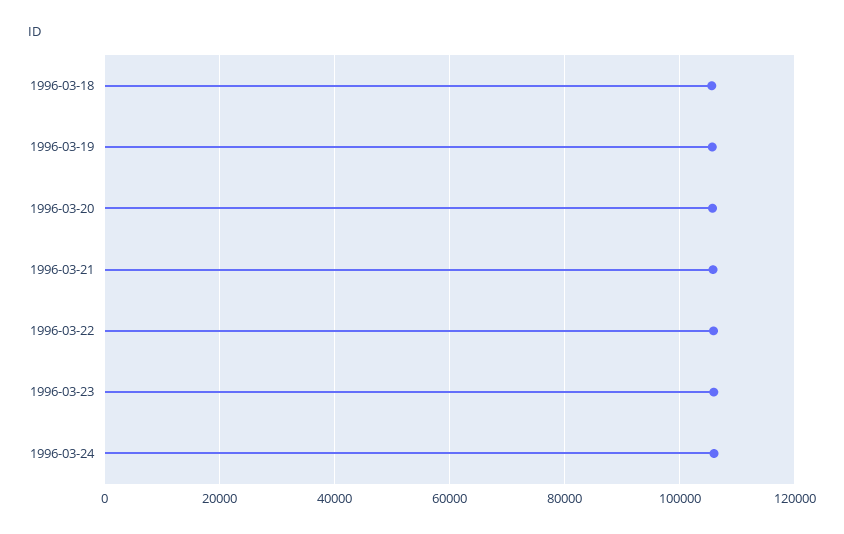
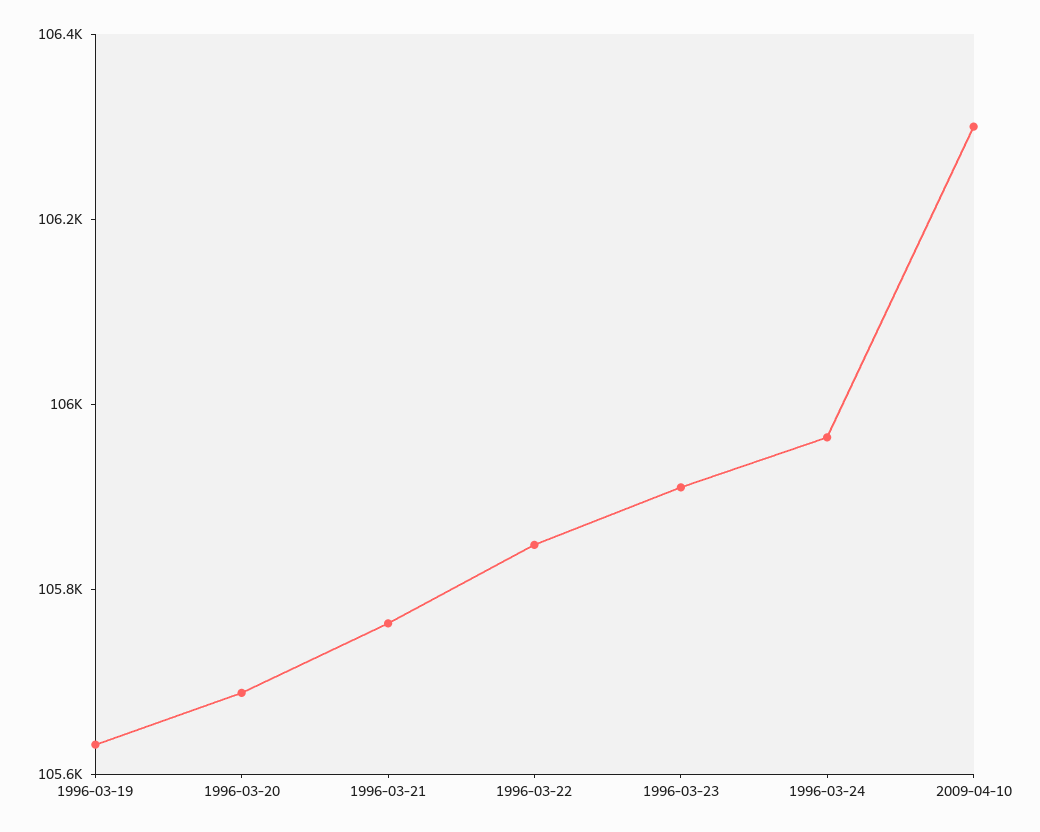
1996-03-18: 106000 -> none
2009-04-10: none -> 106300

